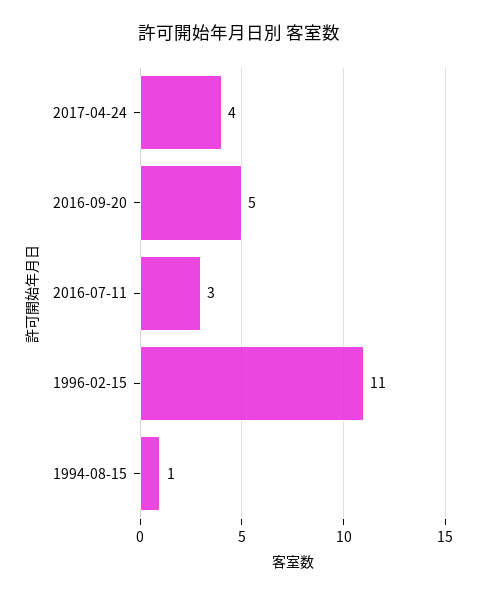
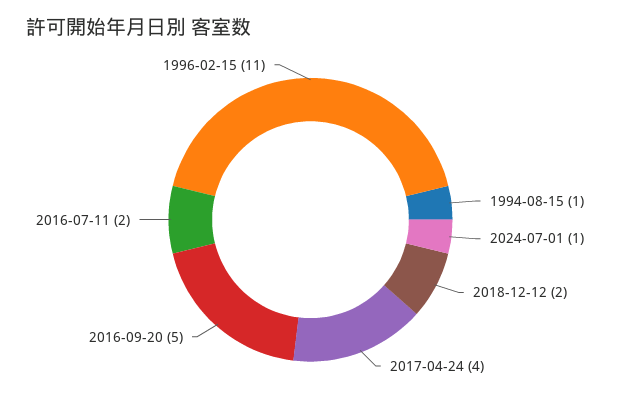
2016-07-11: 3 -> 2
2024-07-01: none -> 1
2018-12-12: none -> 2

